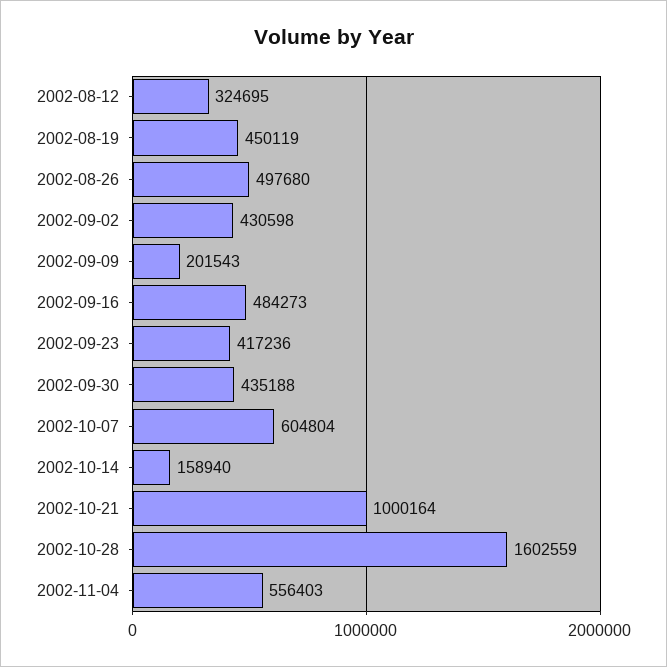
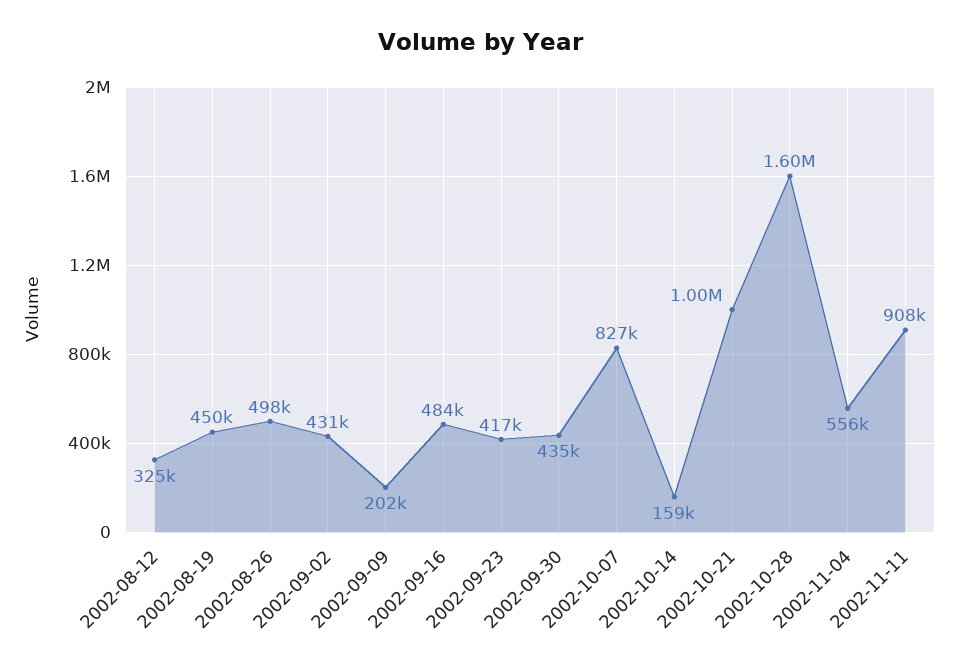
2002-10-07: 604804 -> 827000
2002-11-11: none -> 908000

